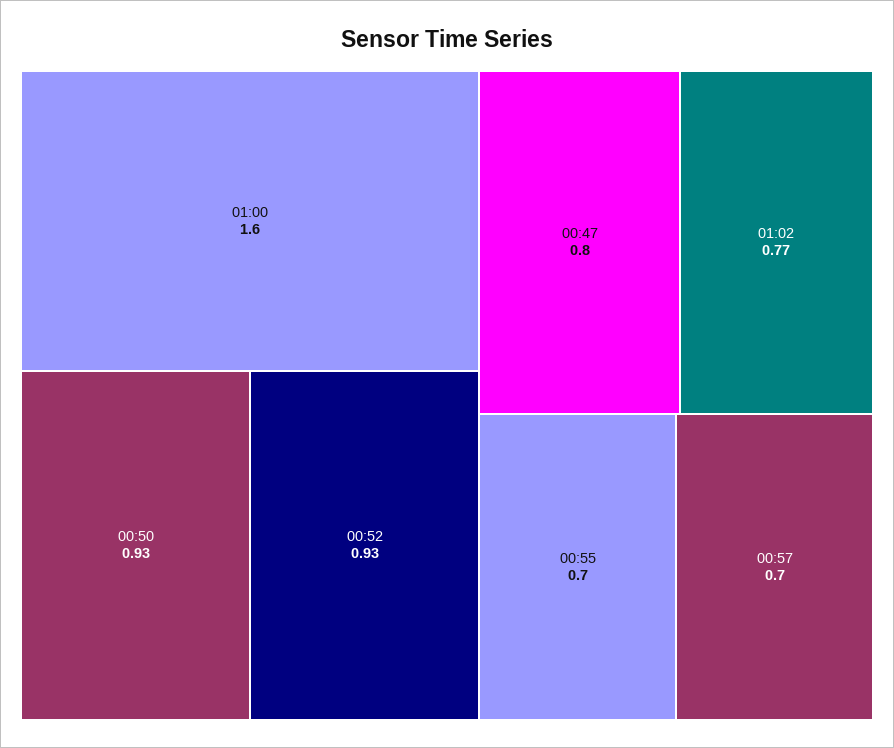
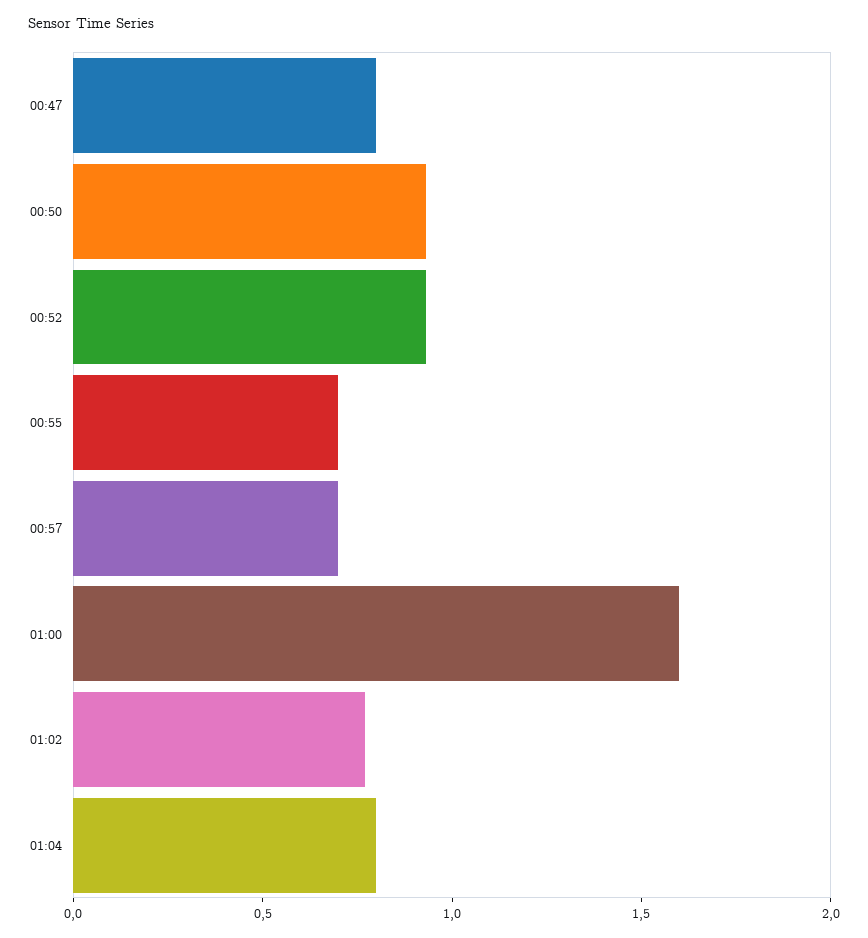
01:04: none -> 0.8

